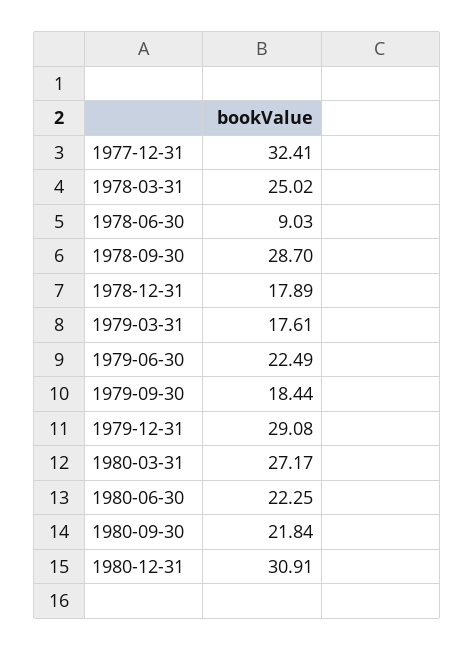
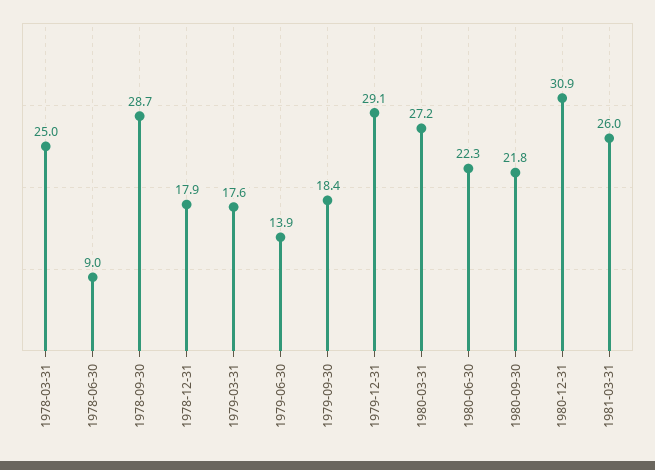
1977-12-31: 32.41 -> none
1979-06-30: 22.49 -> 13.9
1981-03-31: none -> 26

